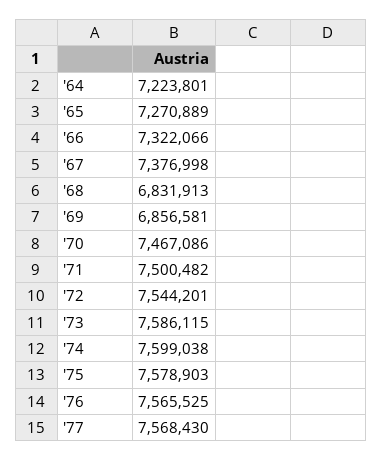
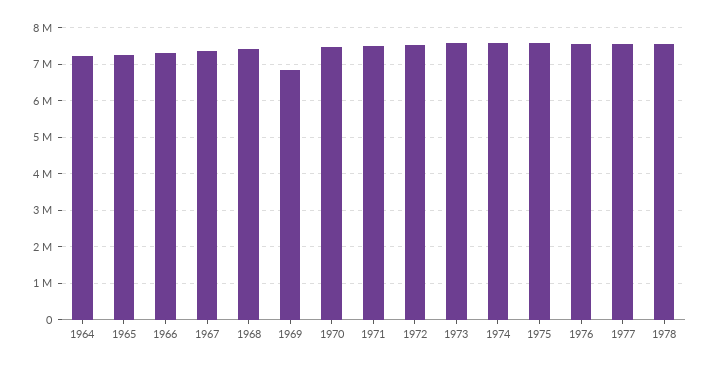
'68: 6831913 -> 7400000
1978: none -> 7600000

